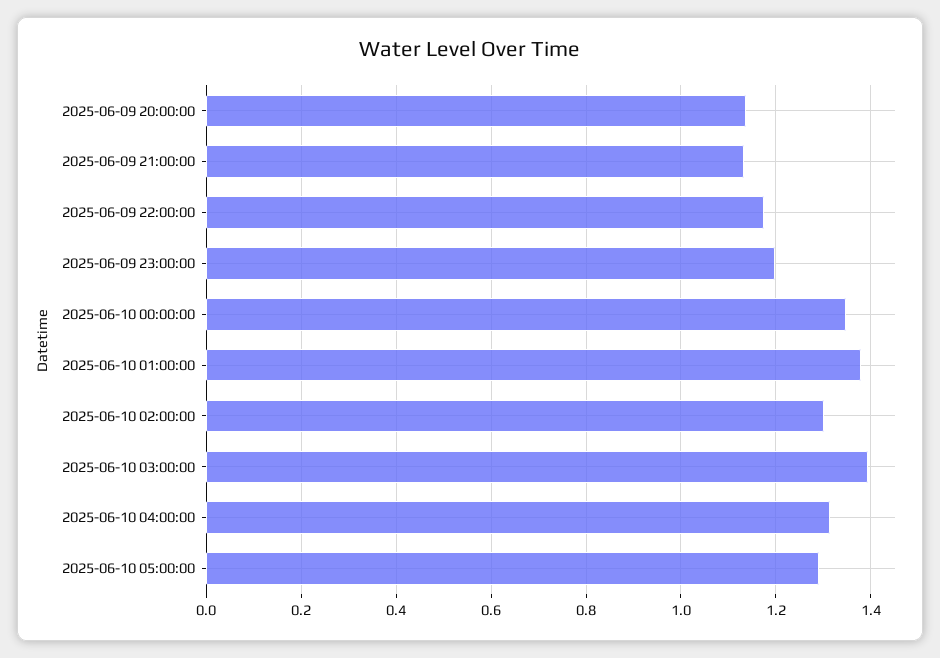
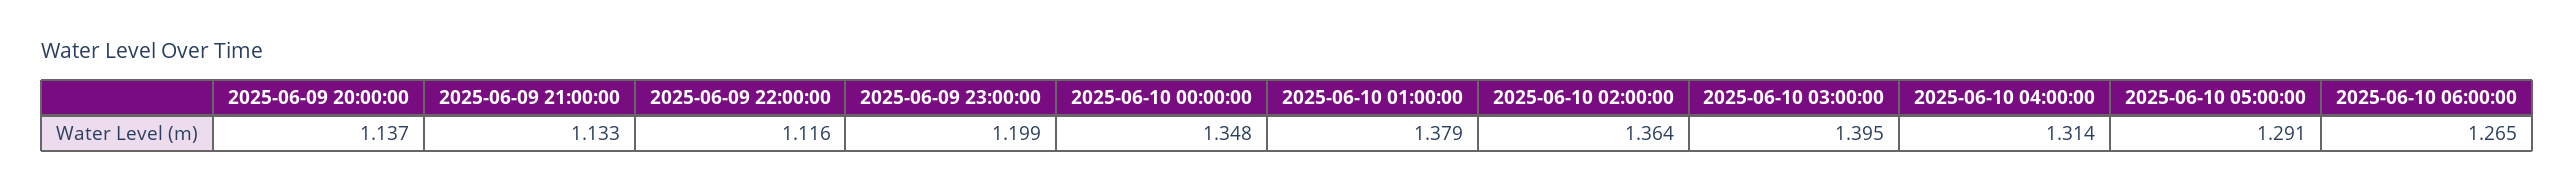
2025-06-09 22:00:00: 1.18 -> 1.116
2025-06-10 02:00:00: 1.3 -> 1.364
2025-06-10 06:00:00: none -> 1.265

